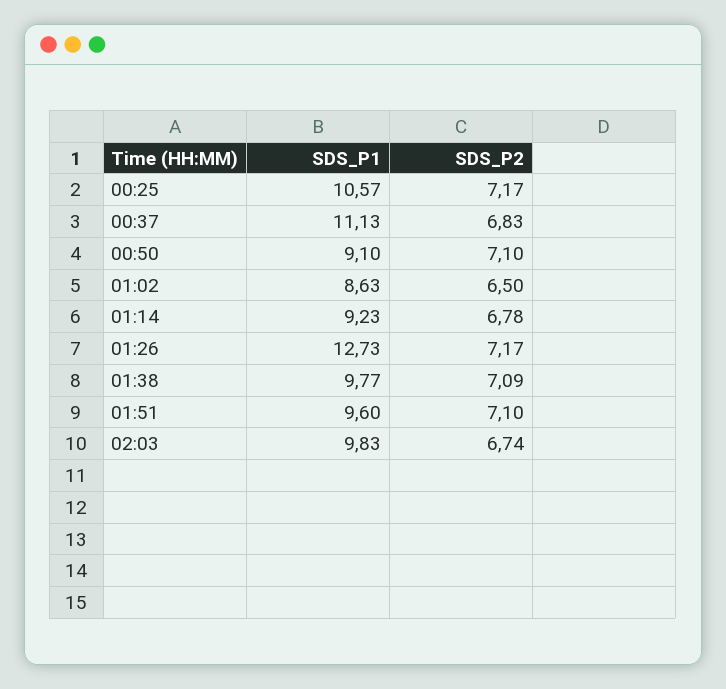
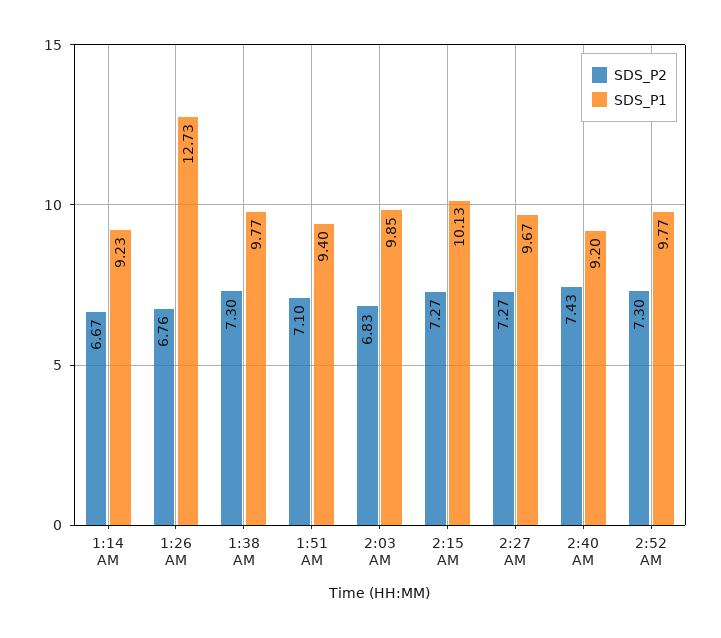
SDS_P1, 00:25: 10.57 -> none
SDS_P2, 00:25: 7.17 -> none
SDS_P1, 00:37: 11.13 -> none
SDS_P2, 00:37: 6.83 -> none
SDS_P1, 00:50: 9.1 -> none
SDS_P2, 00:50: 7.1 -> none
SDS_P1, 01:02: 8.63 -> none
SDS_P2, 01:02: 6.5 -> none
SDS_P2, 01:14: 6.78 -> 6.67
SDS_P2, 01:26: 7.17 -> 6.76
SDS_P2, 01:38: 7.09 -> 7.3
SDS_P1, 01:51: 9.6 -> 9.4
SDS_P1, 02:03: 9.83 -> 9.85
SDS_P2, 02:03: 6.74 -> 6.83
SDS_P2, 2:15 AM: none -> 7.27
SDS_P1, 2:15 AM: none -> 10.13
SDS_P2, 2:27 AM: none -> 7.27
SDS_P1, 2:27 AM: none -> 9.67
SDS_P2, 2:40 AM: none -> 7.43
SDS_P1, 2:40 AM: none -> 9.2
SDS_P2, 2:52 AM: none -> 7.3
SDS_P1, 2:52 AM: none -> 9.77

